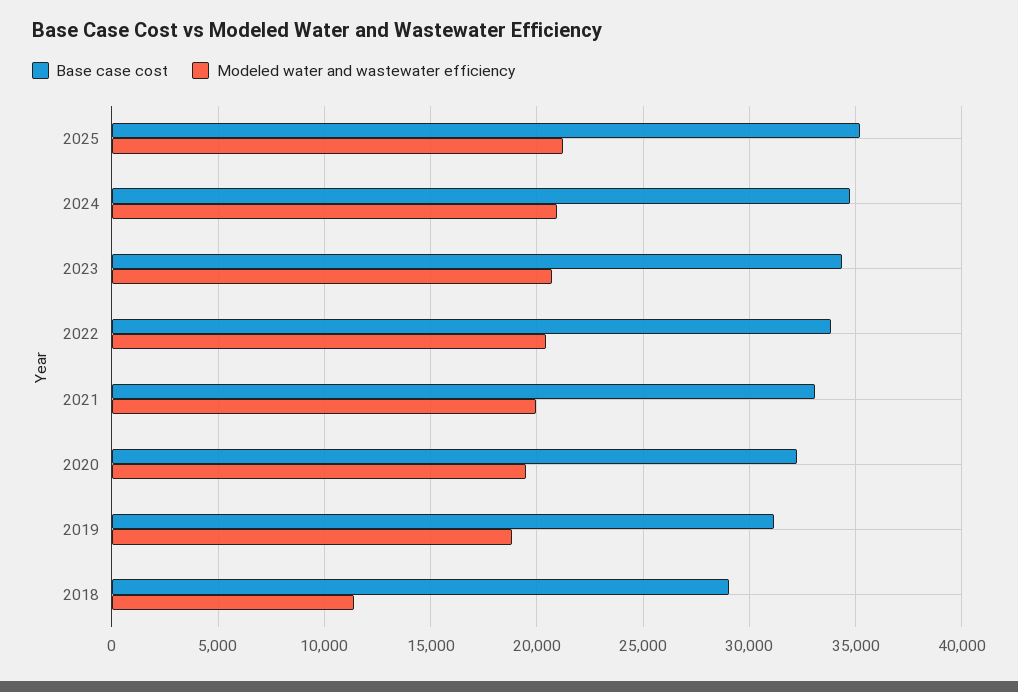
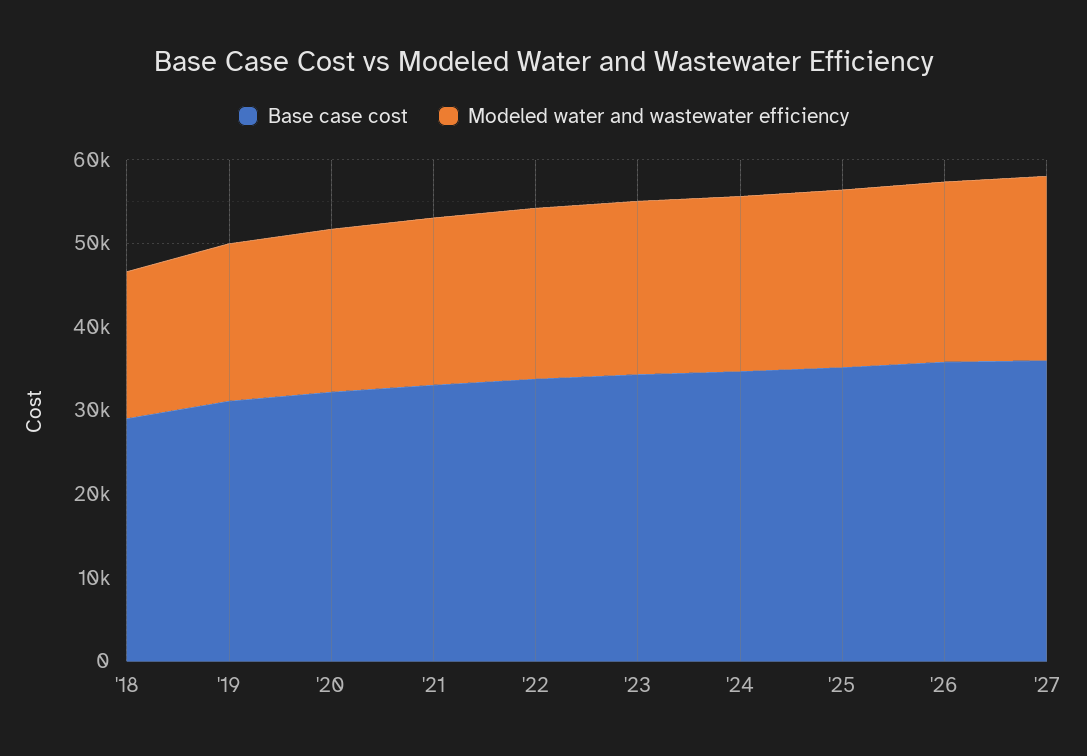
Modeled water and wastewater efficiency, 2018: 11500 -> 18000
Base case cost, '26: none -> 36000
Modeled water and wastewater efficiency, '26: none -> 22000
Base case cost, '27: none -> 36000
Modeled water and wastewater efficiency, '27: none -> 22000

